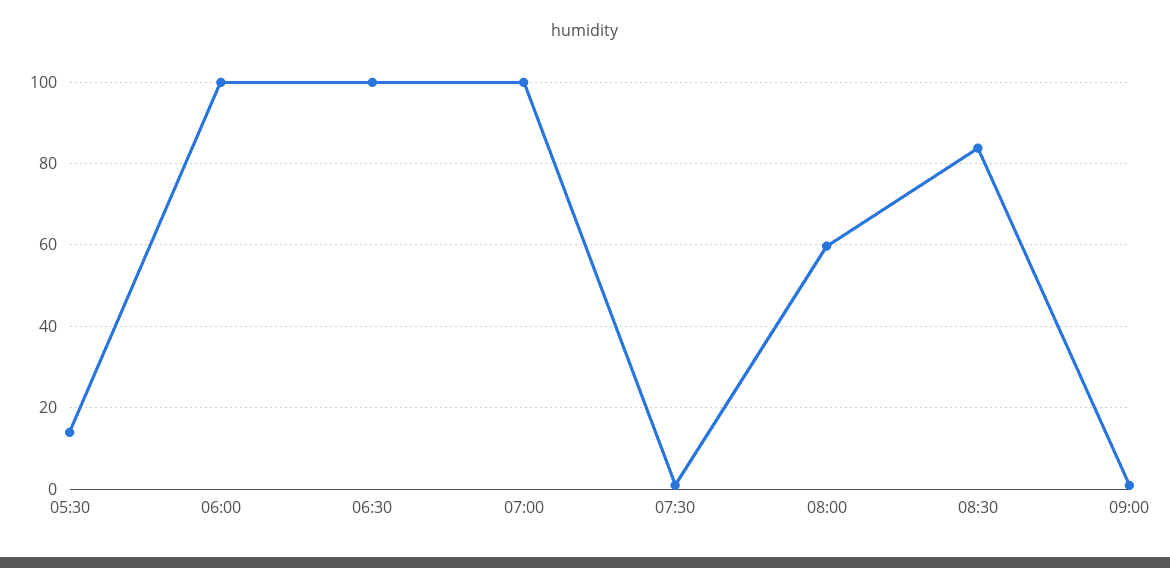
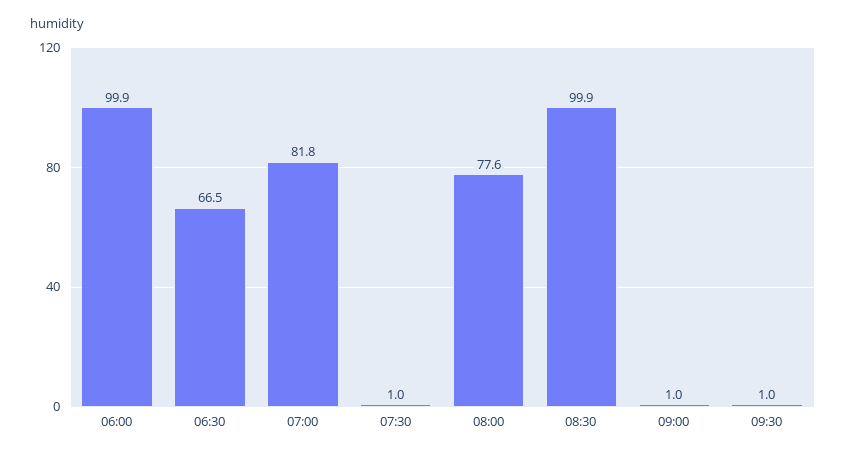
05:30: 14 -> none
06:30: 100 -> 66.5
07:00: 100 -> 81.8
08:00: 60 -> 77.6
08:30: 84 -> 99.9
09:30: none -> 1

